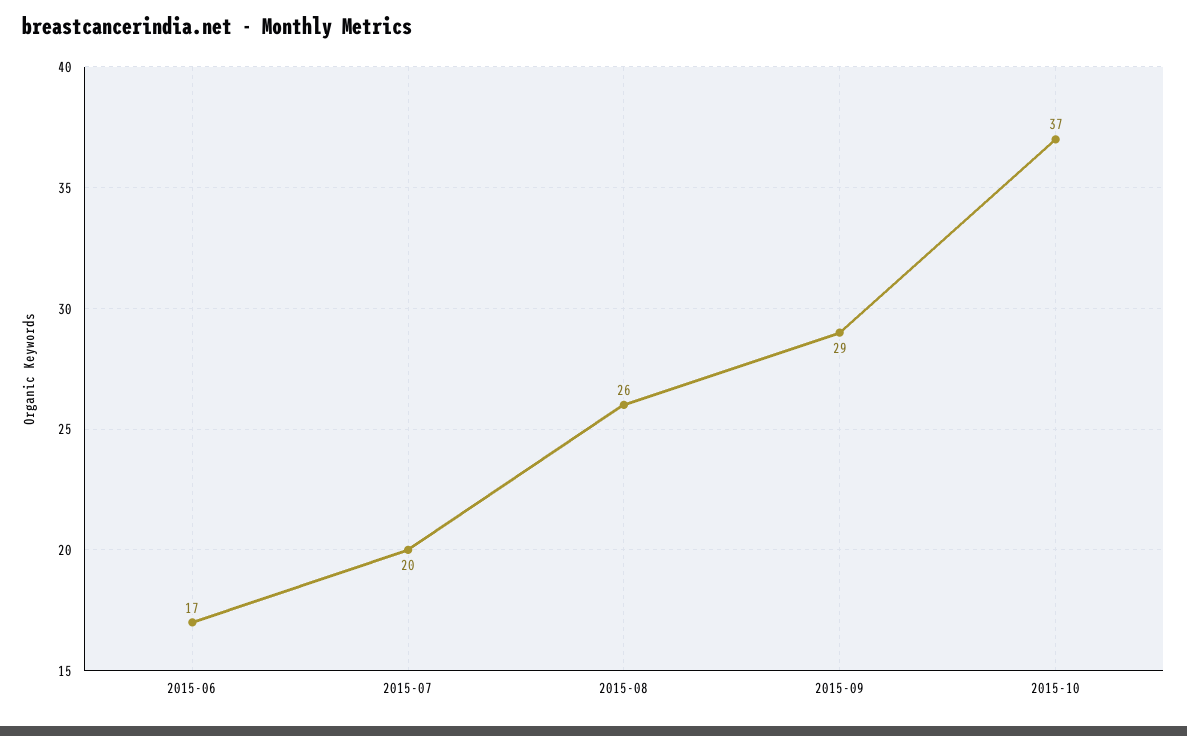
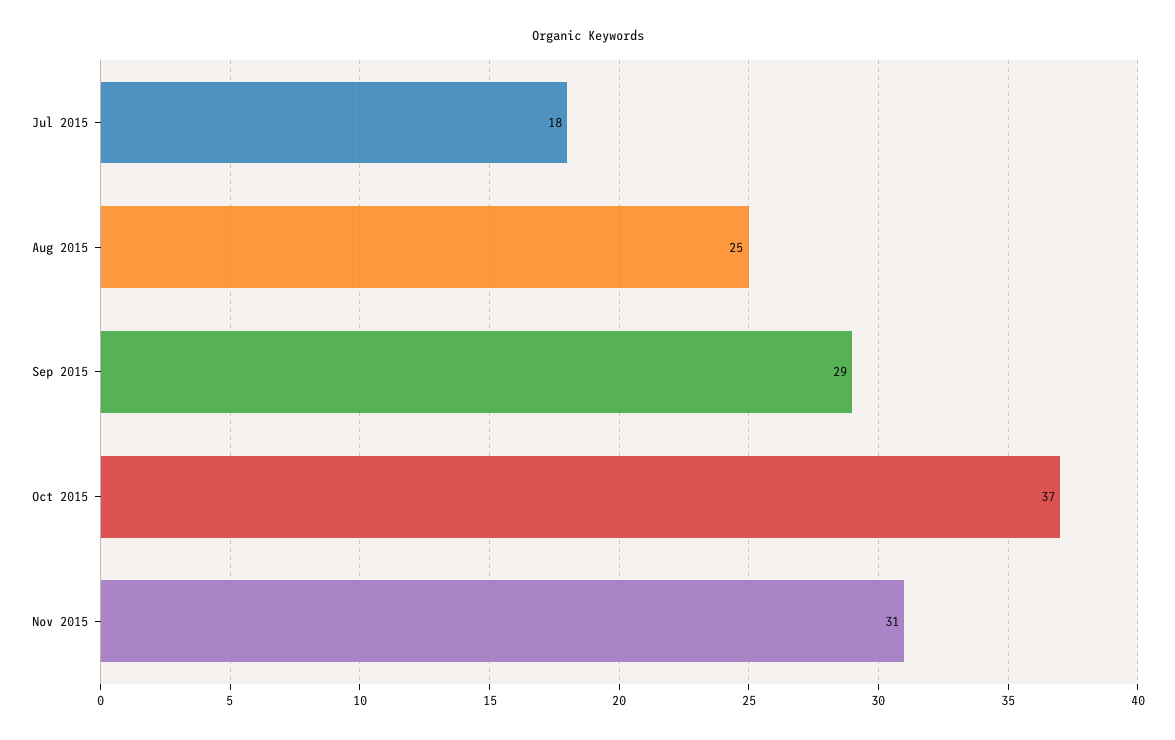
2015-06: 17 -> none
2015-07: 20 -> 18
2015-08: 26 -> 25
Nov 2015: none -> 31

